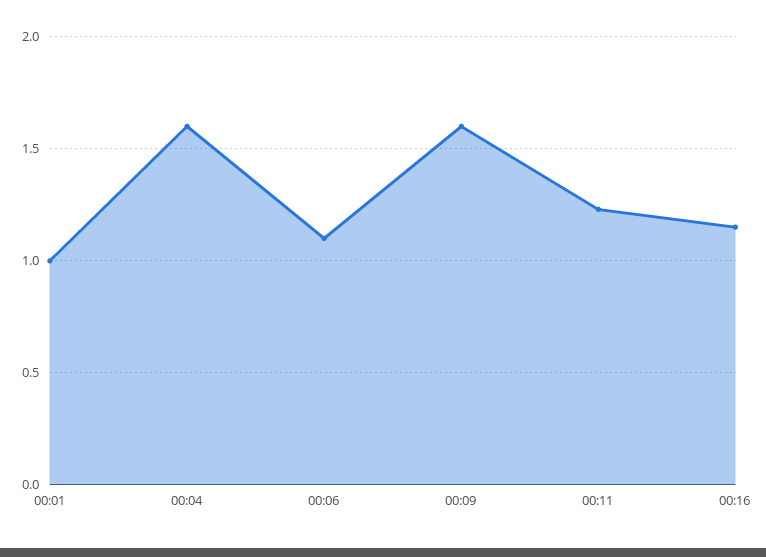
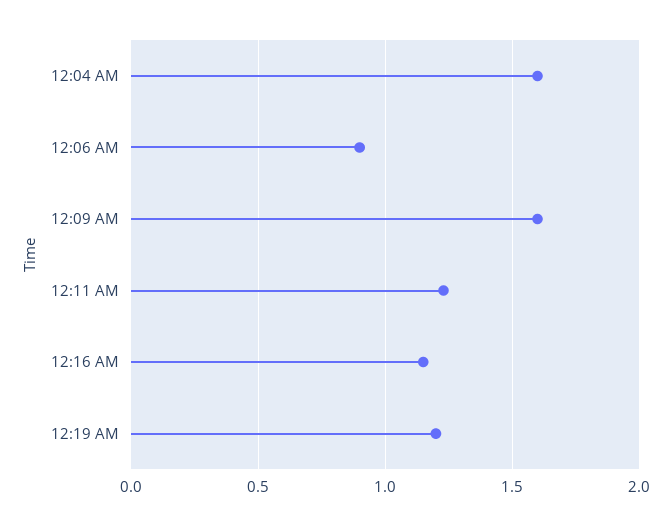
00:01: 1 -> none
00:06: 1.1 -> 0.9
12:19 AM: none -> 1.2

